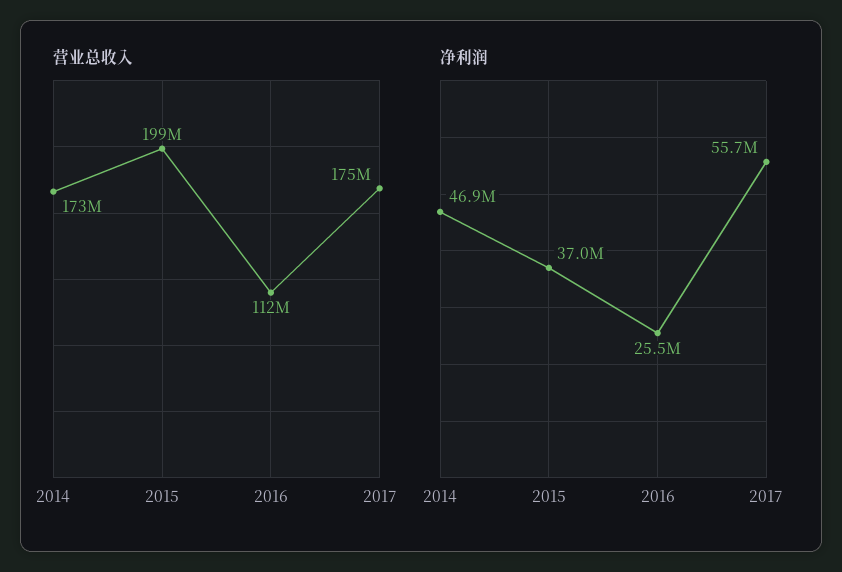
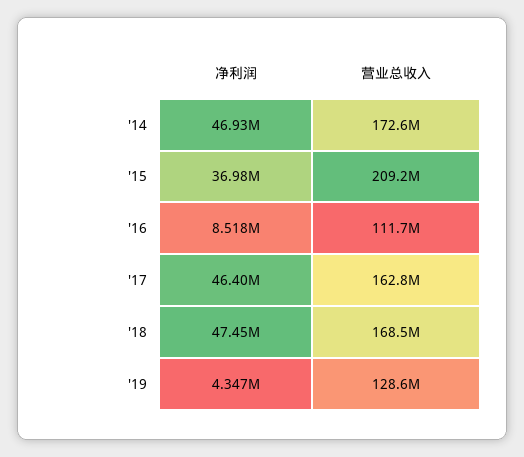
营业总收入, 2015: 199000000 -> 209200000
营业总收入, 2017: 175000000 -> 162800000
净利润, 2016: 25500000 -> 8518000
净利润, 2017: 55700000 -> 46400000
净利润, '18: none -> 47450000
营业总收入, '18: none -> 168500000
净利润, '19: none -> 4347000
营业总收入, '19: none -> 128600000

